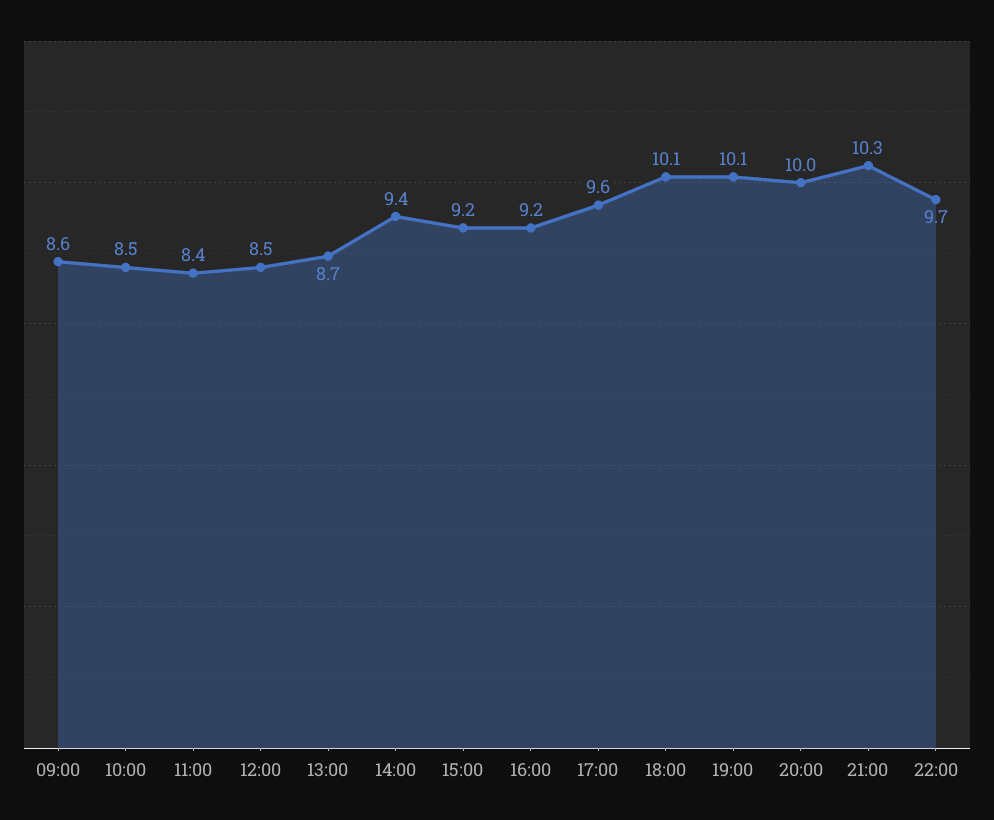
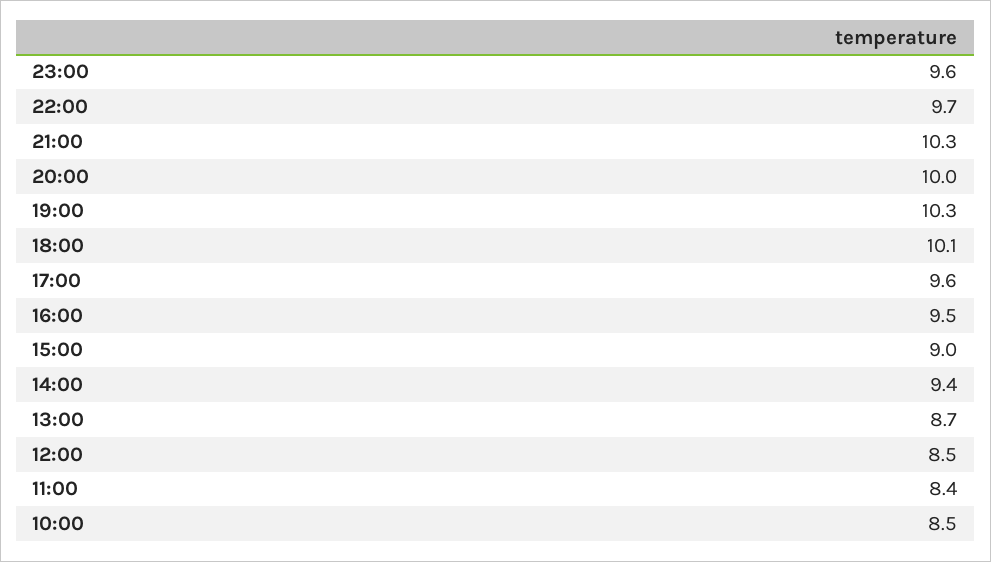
09:00: 8.6 -> none
15:00: 9.2 -> 9
16:00: 9.2 -> 9.5
19:00: 10.1 -> 10.3
23:00: none -> 9.6

